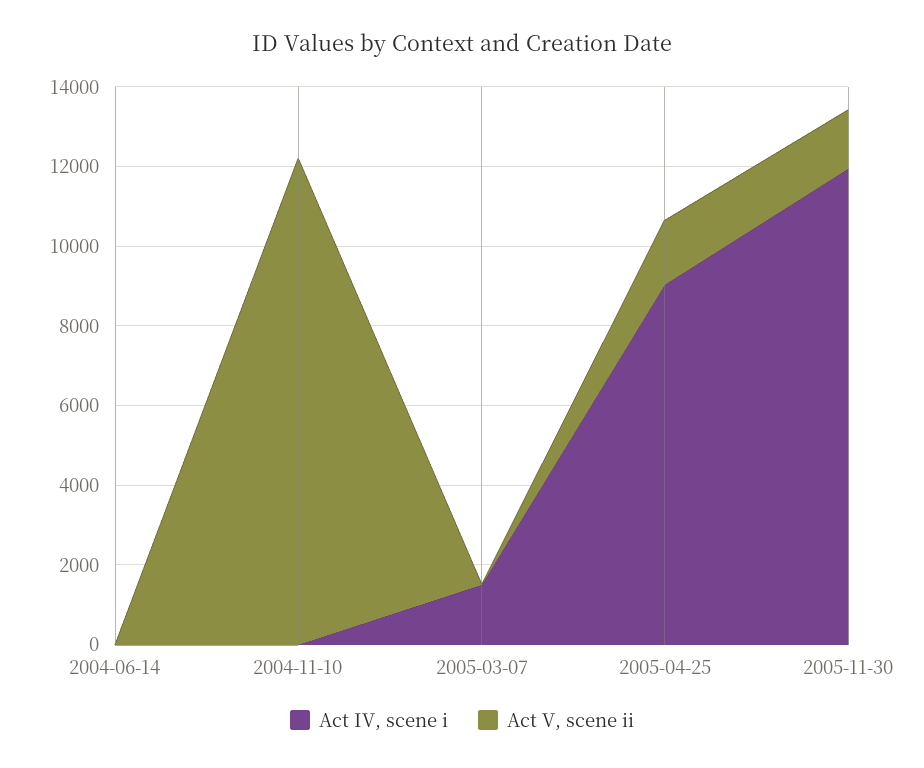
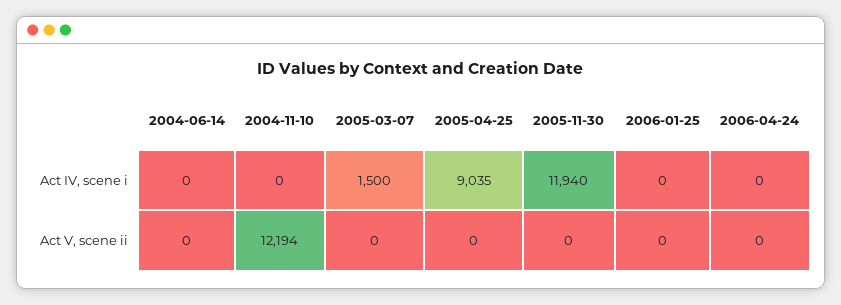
Act V, scene ii, 2005-04-25: 1500 -> 0
Act V, scene ii, 2005-11-30: 1500 -> 0
Act IV, scene i, 2006-01-25: none -> 0
Act IV, scene i, 2006-04-24: none -> 0
Act V, scene ii, 2006-01-25: none -> 0
Act V, scene ii, 2006-04-24: none -> 0

